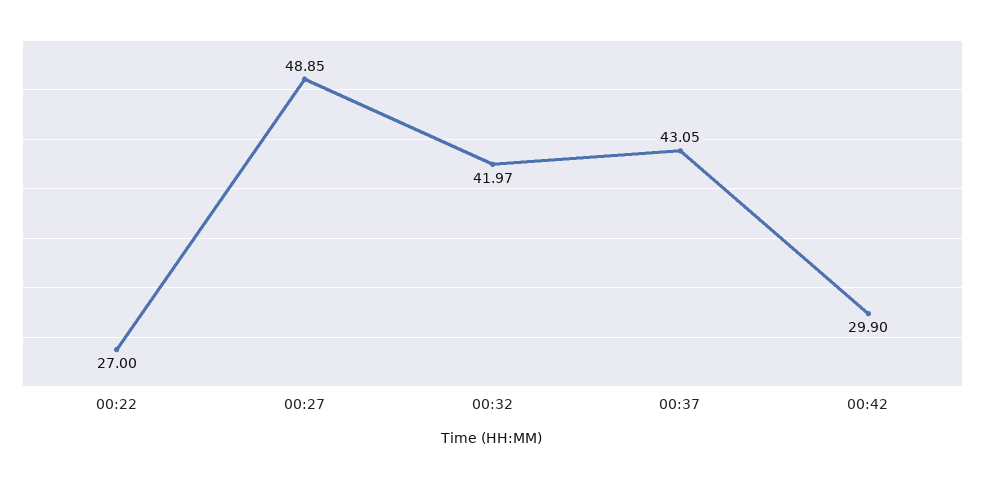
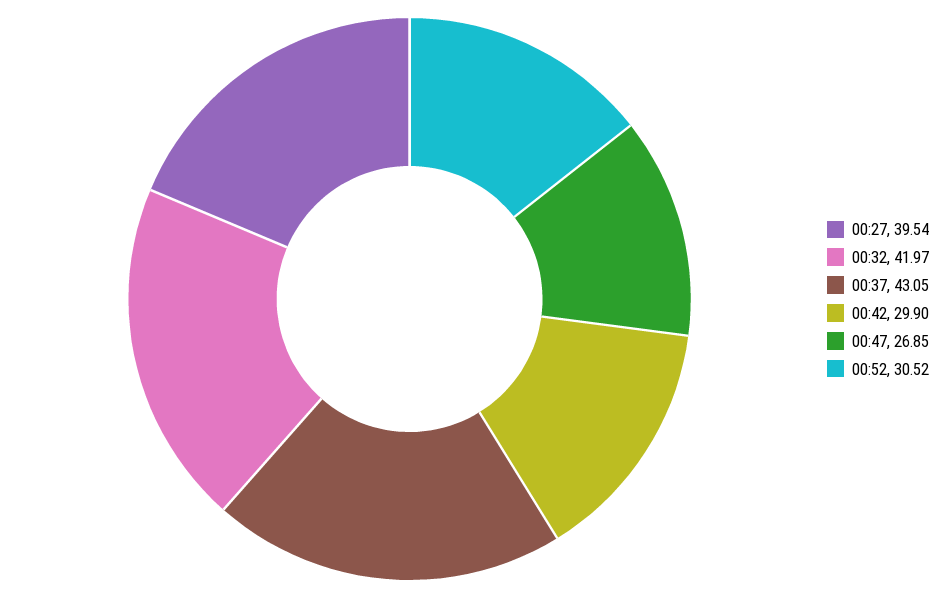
00:22: 27 -> none
00:27: 48.85 -> 39.54
00:47: none -> 26.85
00:52: none -> 30.52

